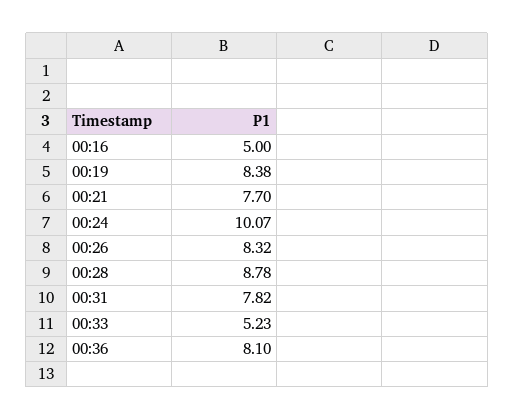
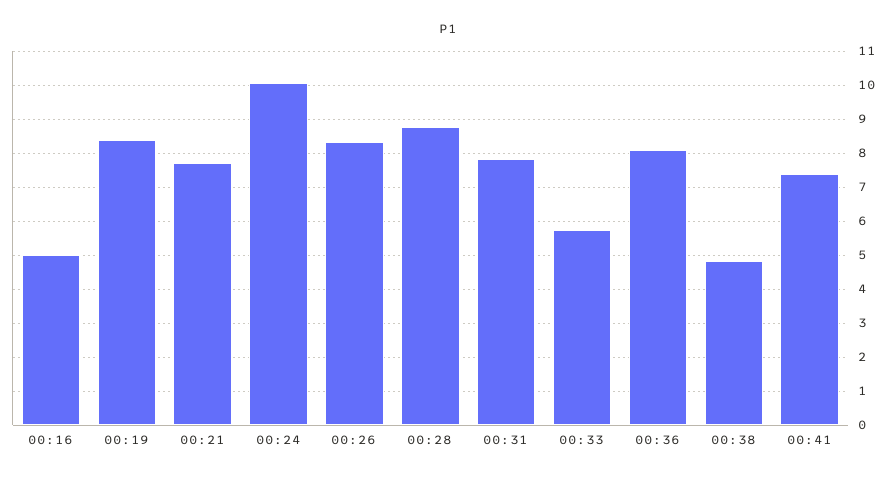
00:33: 5.23 -> 5.8
00:38: none -> 4.8
00:41: none -> 7.4

